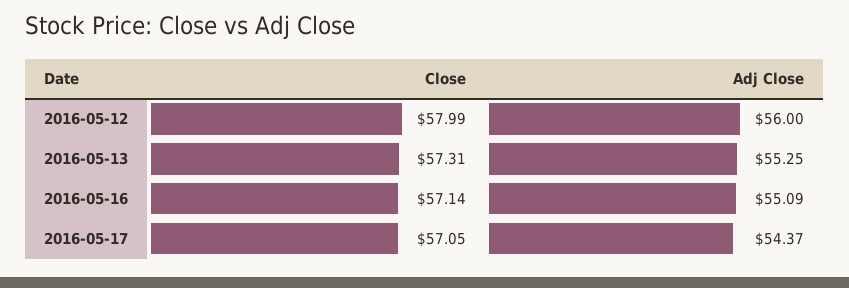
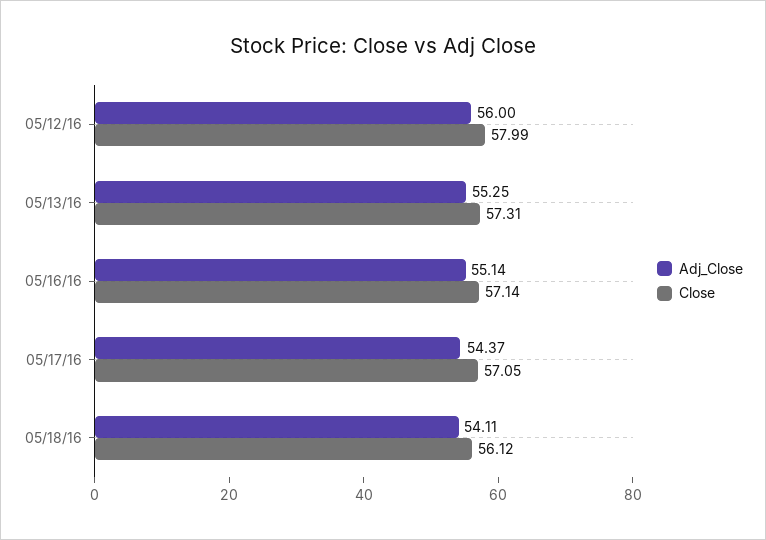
Adj Close, 2016-05-16: 55.09 -> 55.14
Adj Close, 05/18/16: none -> 54.11
Close, 05/18/16: none -> 56.12

